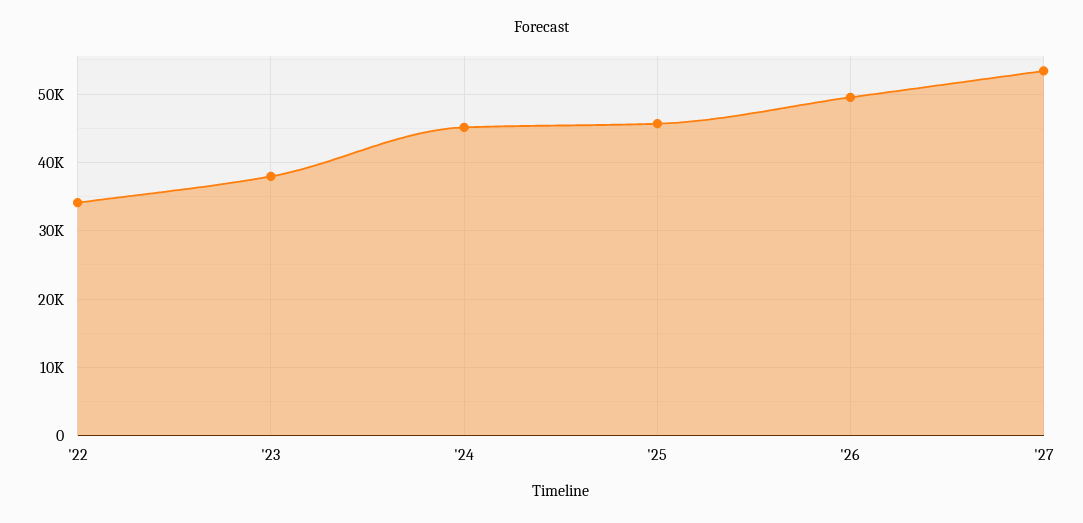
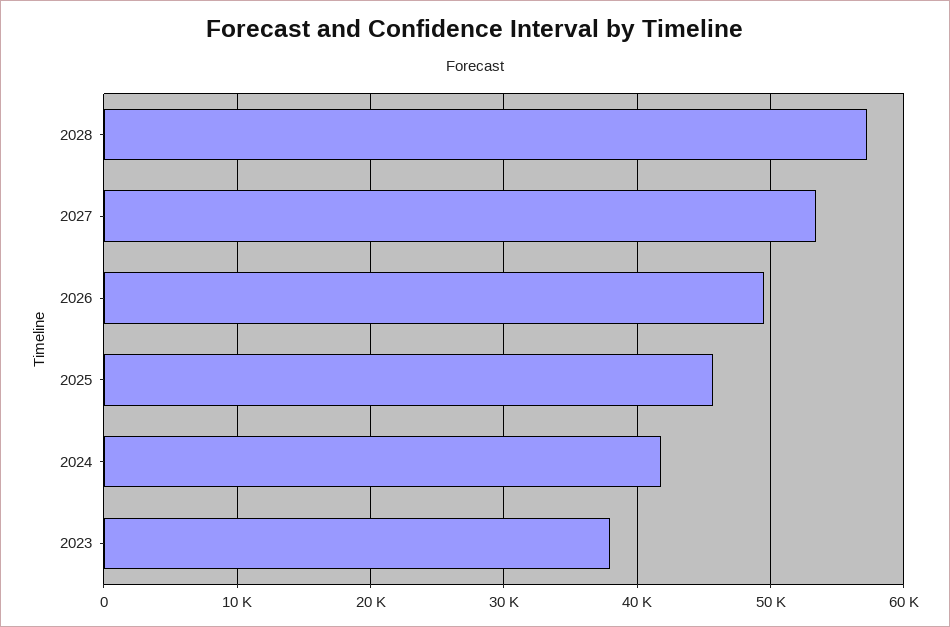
'22: 34000 -> none
'24: 45000 -> 42000
2028: none -> 57000

